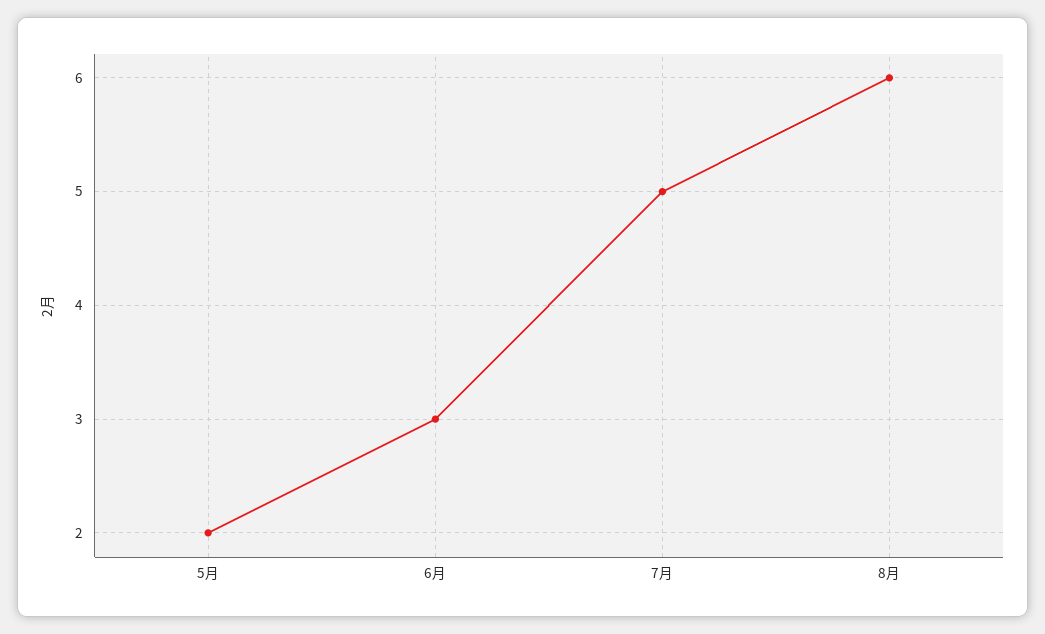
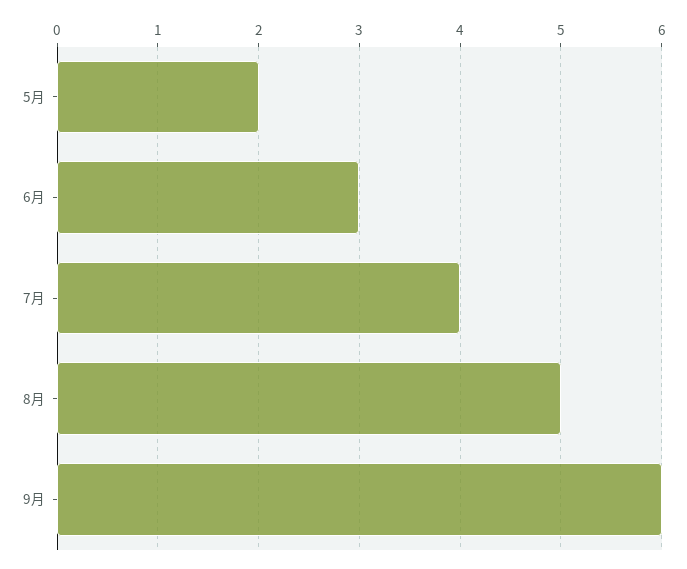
7月: 5 -> 4
8月: 6 -> 5
9月: none -> 6

